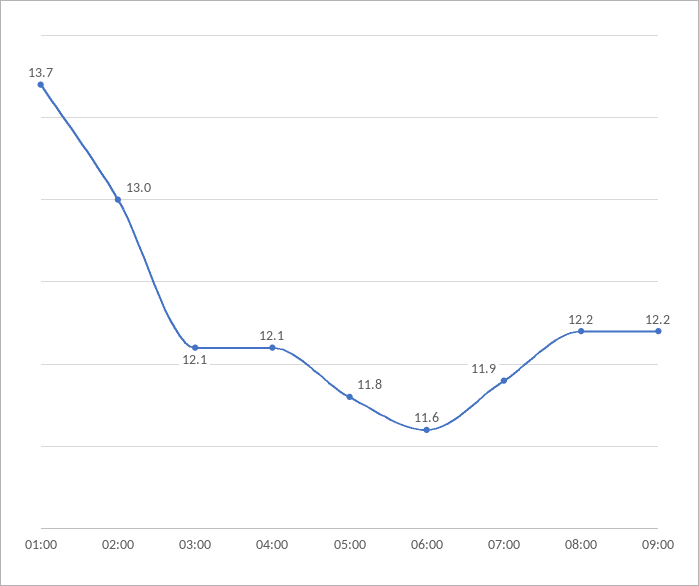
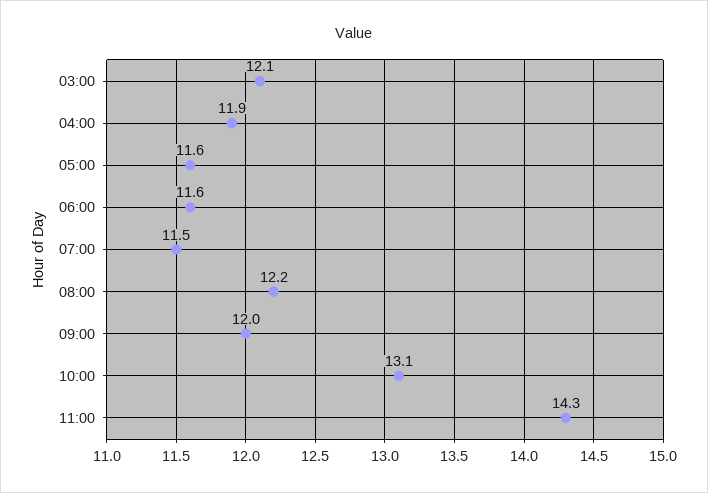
01:00: 13.7 -> none
02:00: 13 -> none
04:00: 12.1 -> 11.9
05:00: 11.8 -> 11.6
07:00: 11.9 -> 11.5
09:00: 12.2 -> 12
10:00: none -> 13.1
11:00: none -> 14.3

